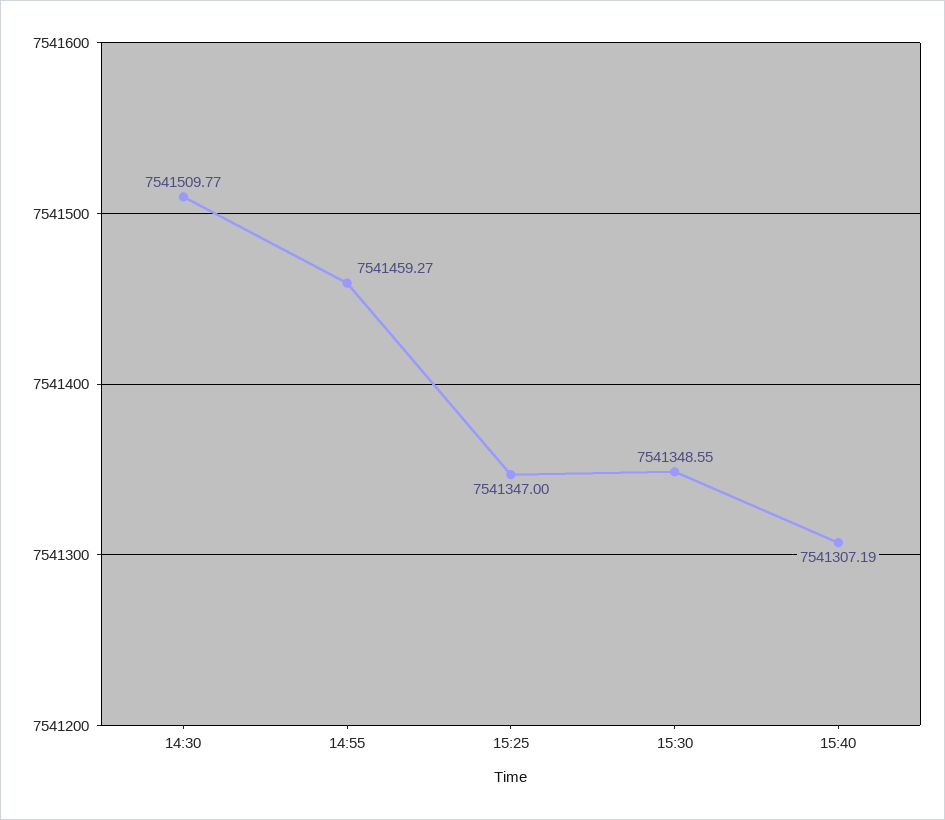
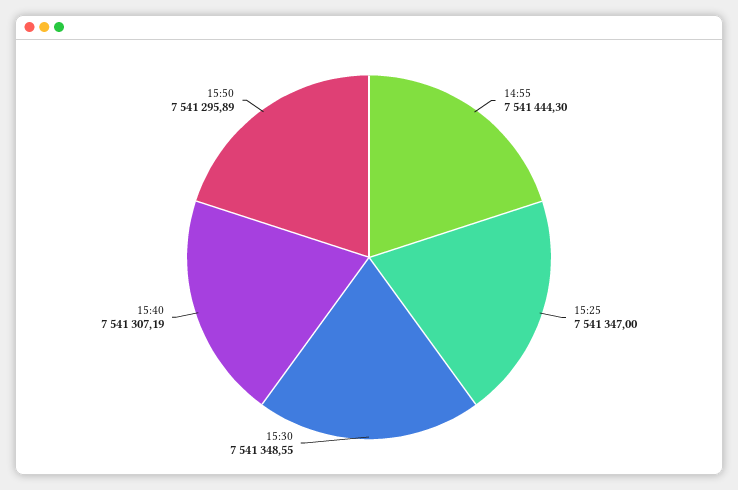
14:30: 7541509.77 -> none
14:55: 7541459.27 -> 7541444.3
15:50: none -> 7541295.89

